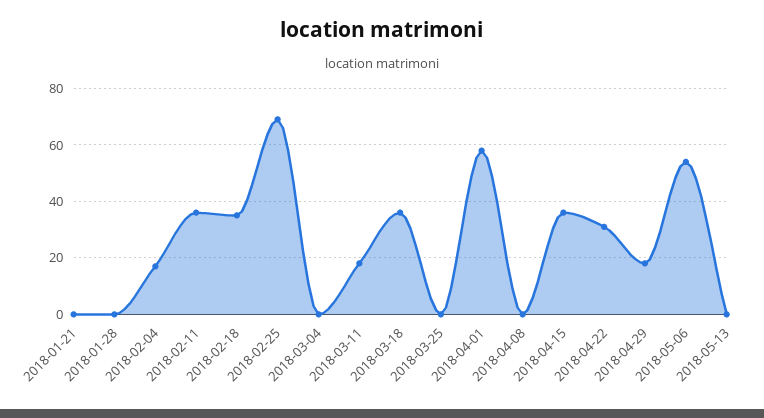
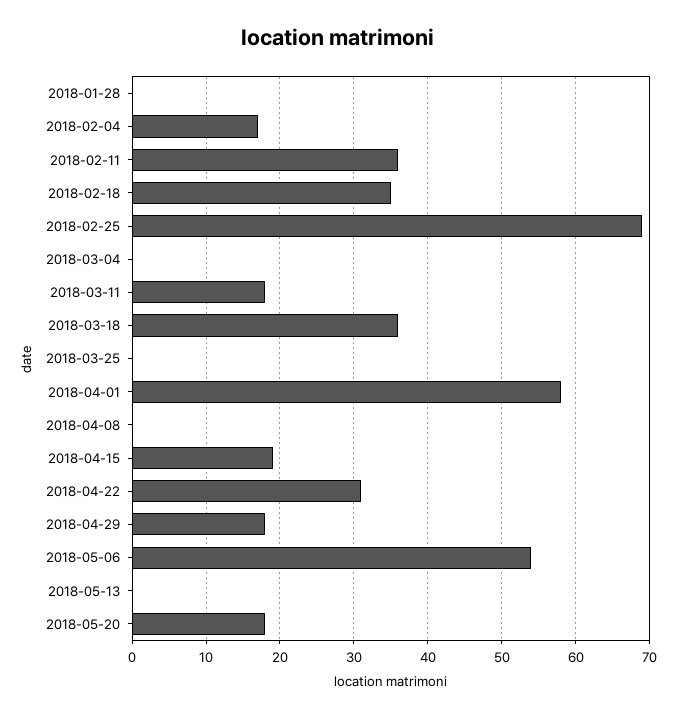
2018-01-21: 0 -> none
2018-04-15: 35 -> 19
2018-05-20: none -> 18

